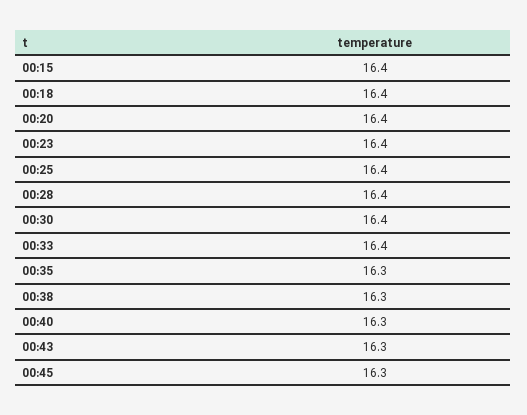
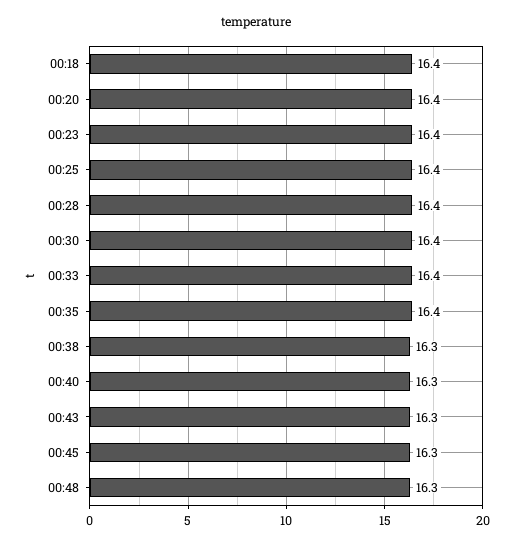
00:15: 16.4 -> none
00:35: 16.3 -> 16.4
00:48: none -> 16.3

